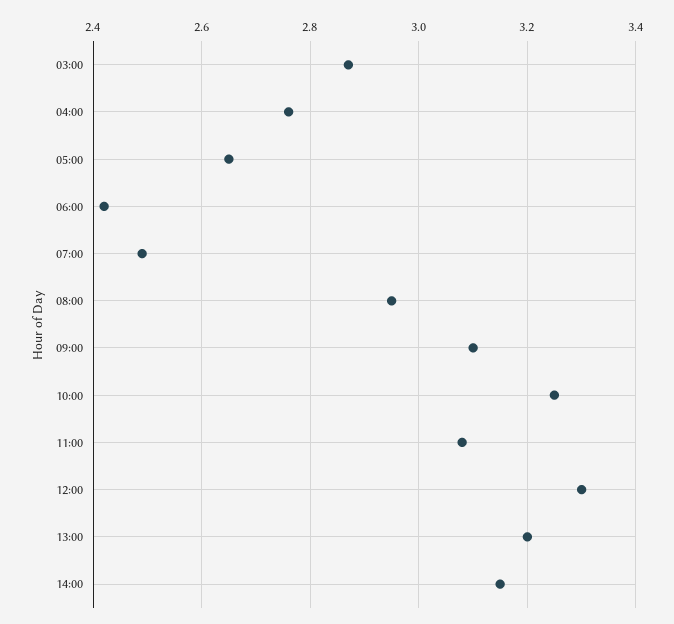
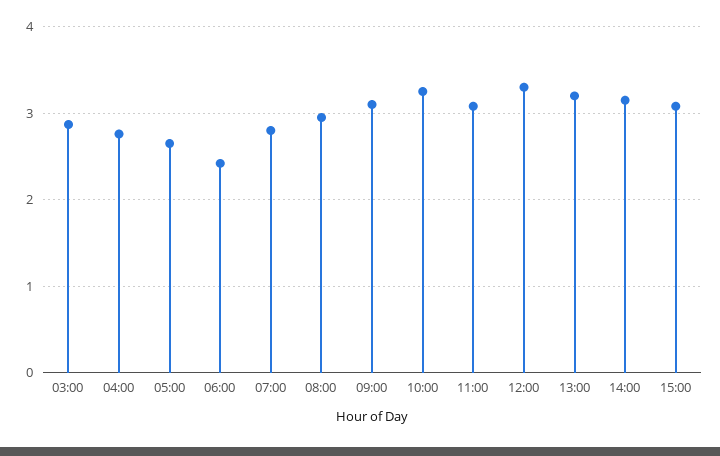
07:00: 2.5 -> 2.8
15:00: none -> 3.1

